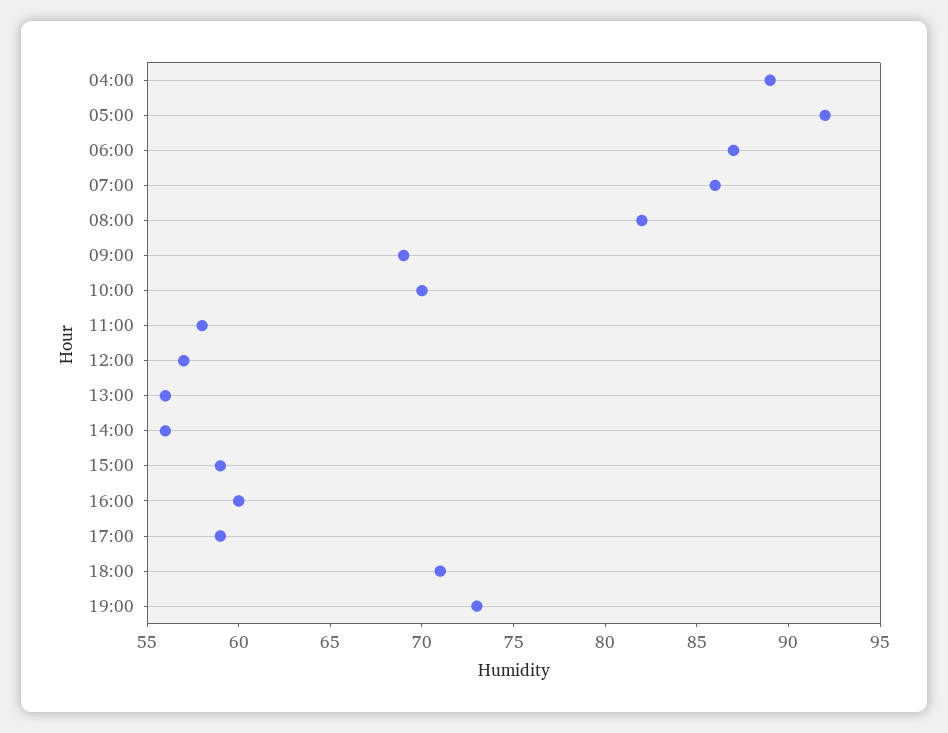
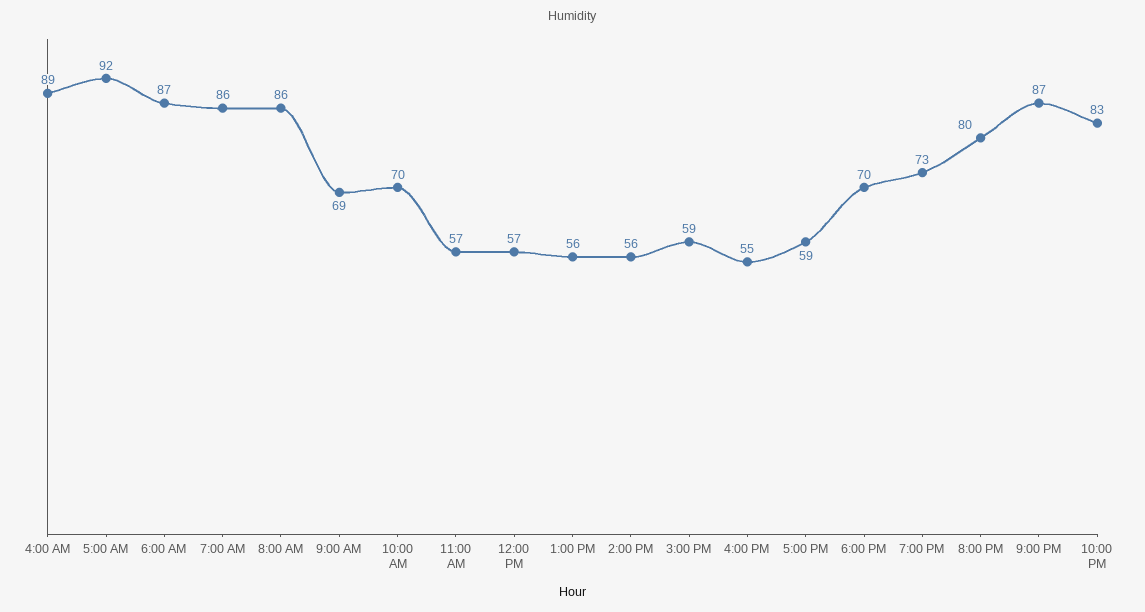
08:00: 82 -> 86
11:00: 58 -> 57
16:00: 60 -> 55
18:00: 71 -> 70
8:00 PM: none -> 80
9:00 PM: none -> 87
10:00 PM: none -> 83

